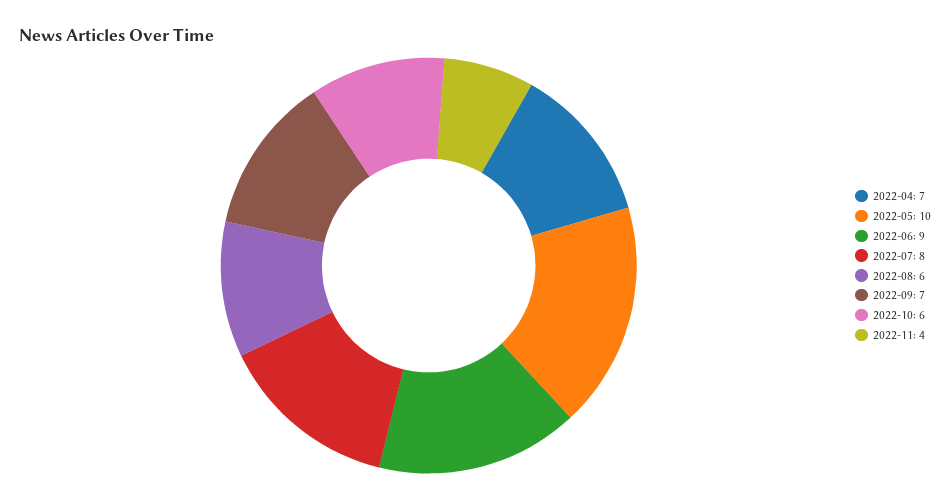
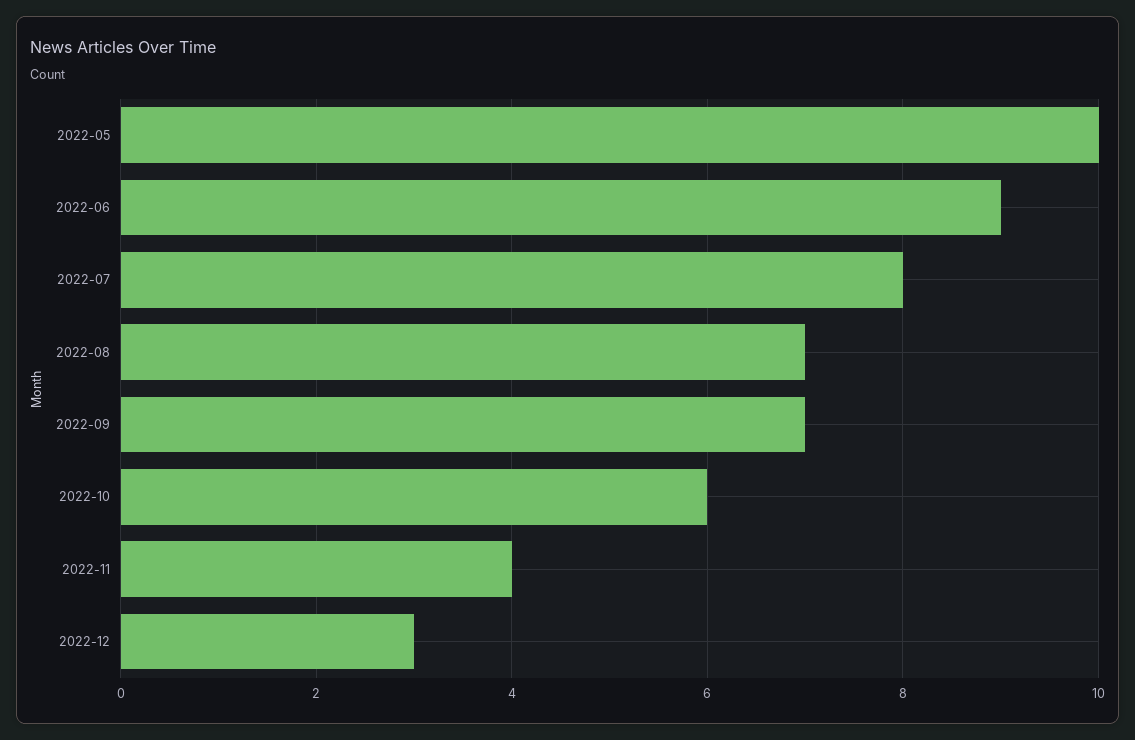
2022-04: 7 -> none
2022-08: 6 -> 7
2022-12: none -> 3

